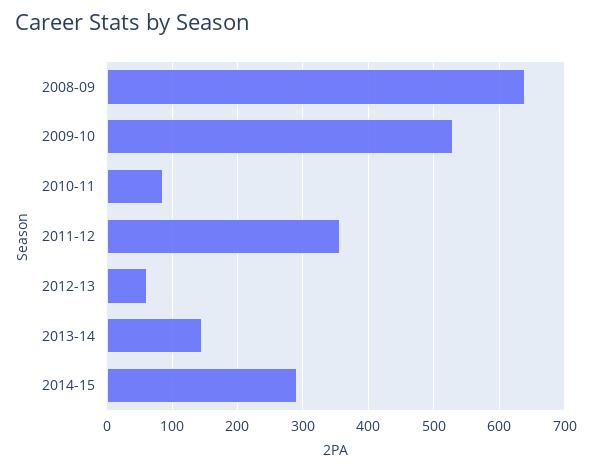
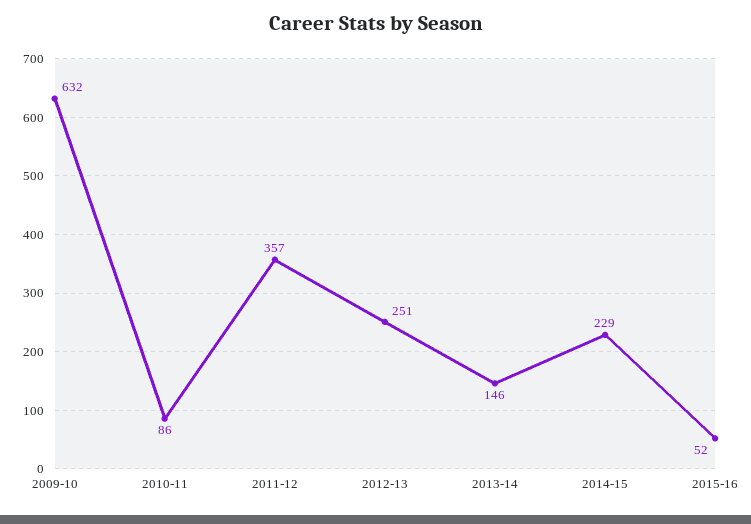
2008-09: 640 -> none
2009-10: 530 -> 632
2012-13: 60 -> 251
2014-15: 290 -> 229
2015-16: none -> 52

